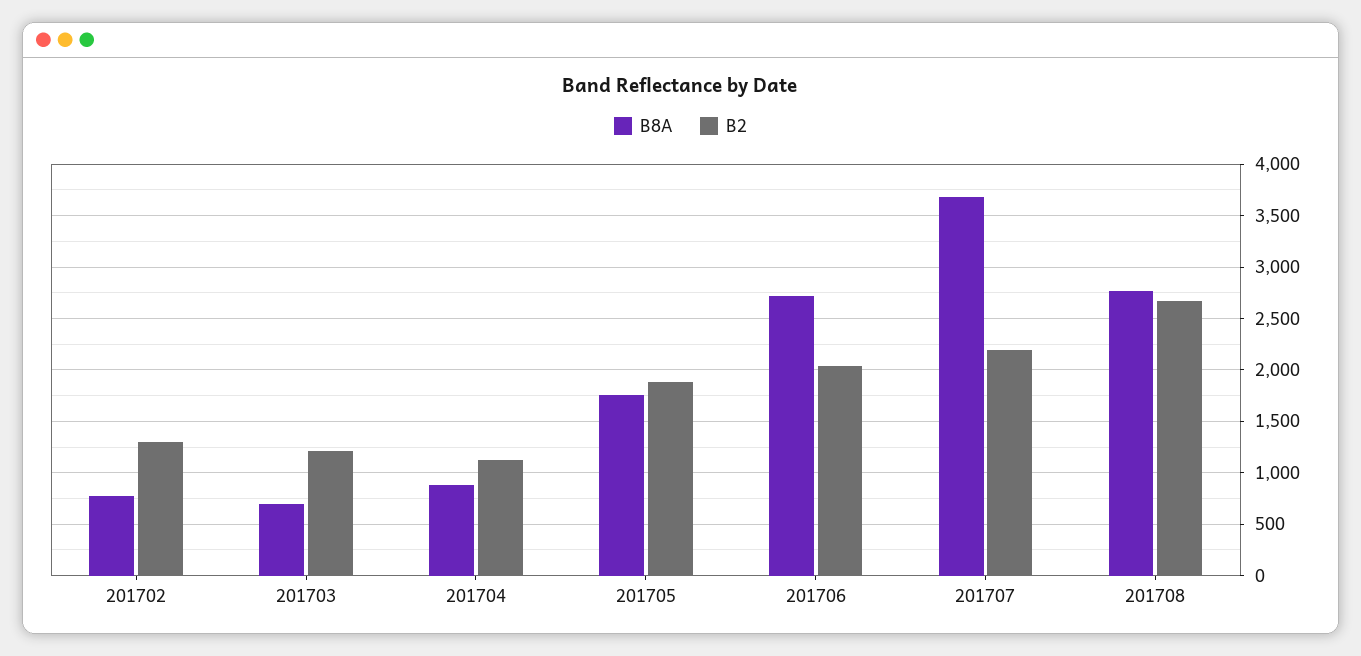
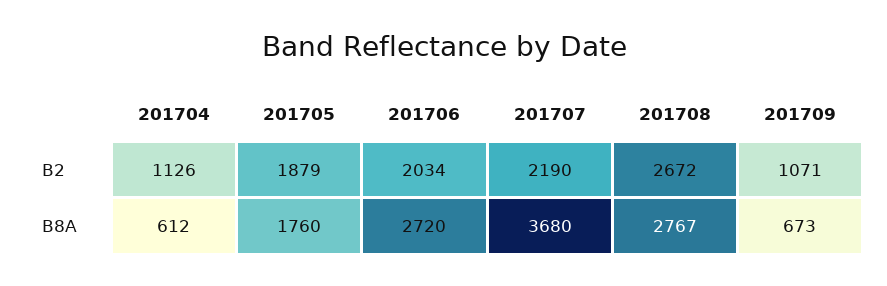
B8A, 201702: 800 -> none
B2, 201702: 1300 -> none
B8A, 201703: 700 -> none
B2, 201703: 1200 -> none
B8A, 201704: 900 -> 612
B2, 201709: none -> 1071
B8A, 201709: none -> 673

